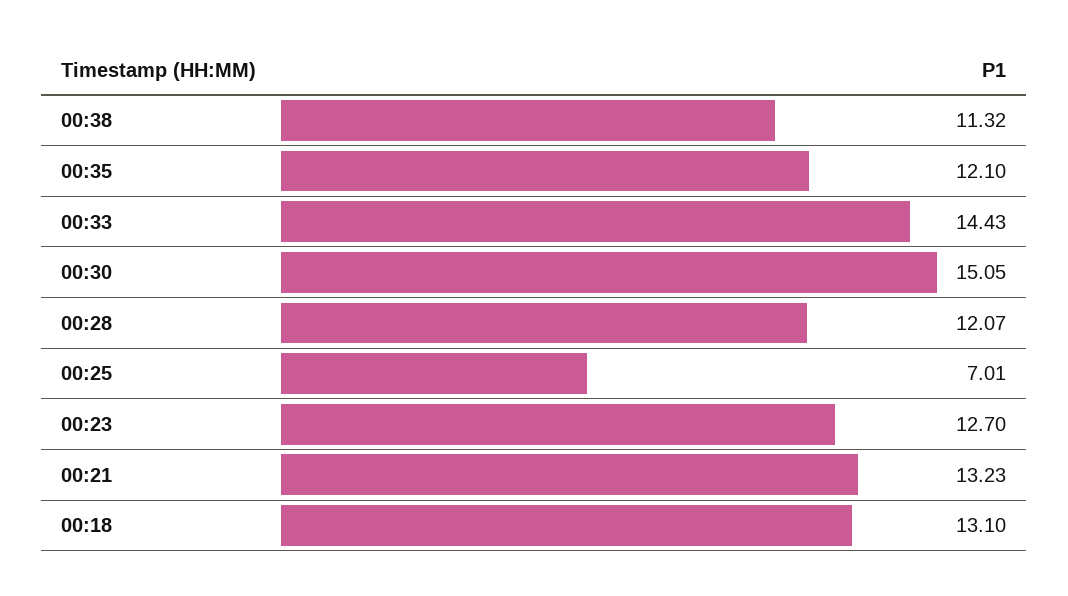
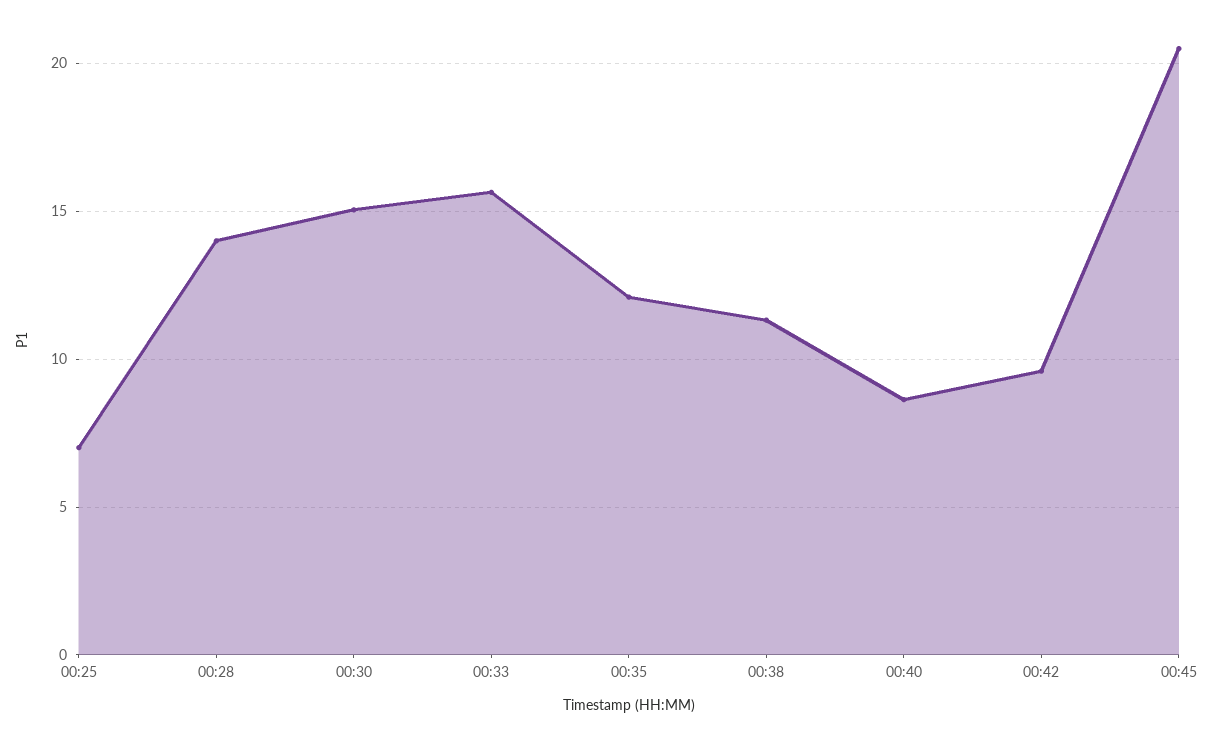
00:33: 14.43 -> 15.5
00:28: 12.07 -> 14
00:23: 12.7 -> none
00:21: 13.23 -> none
00:18: 13.1 -> none
00:40: none -> 8.5
00:42: none -> 9.5
00:45: none -> 20.5

